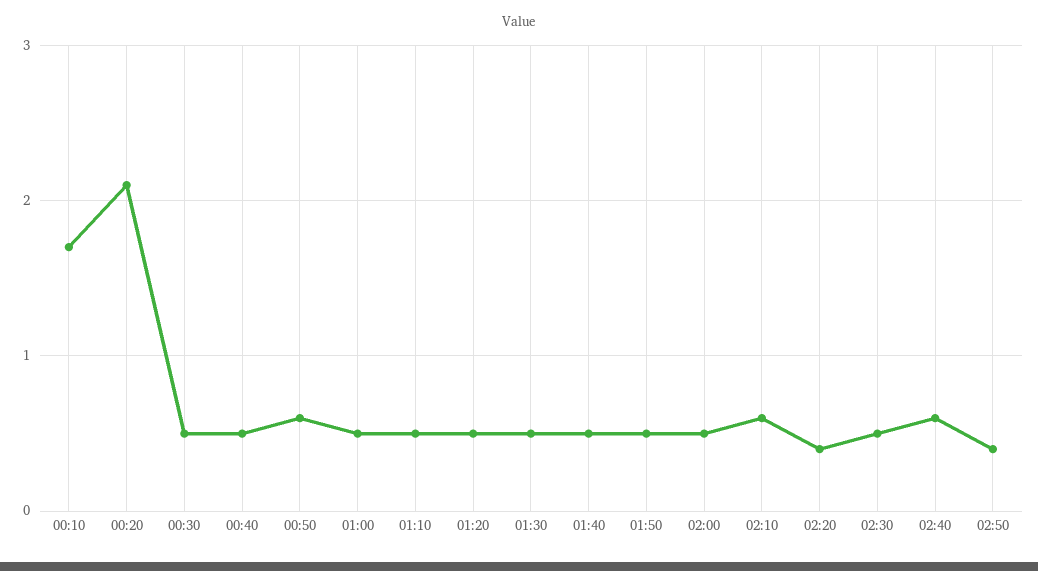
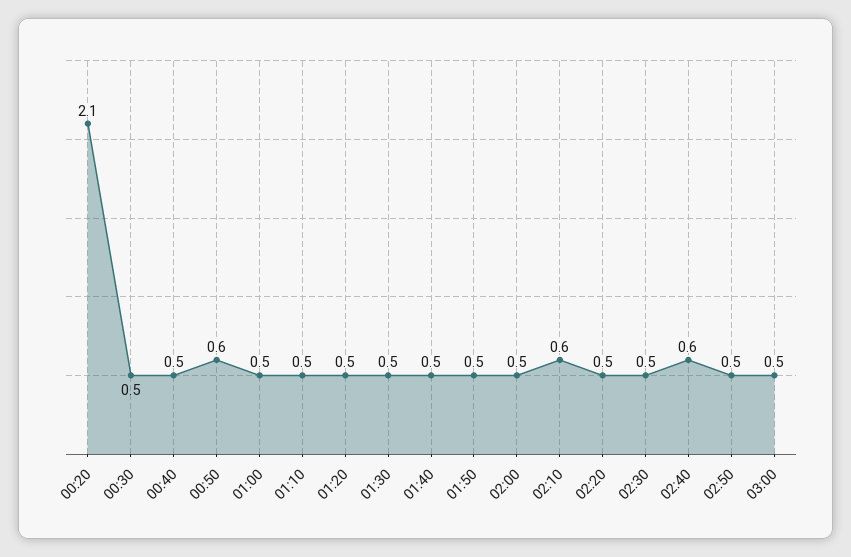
00:10: 1.7 -> none
02:20: 0.4 -> 0.5
02:50: 0.4 -> 0.5
03:00: none -> 0.5

